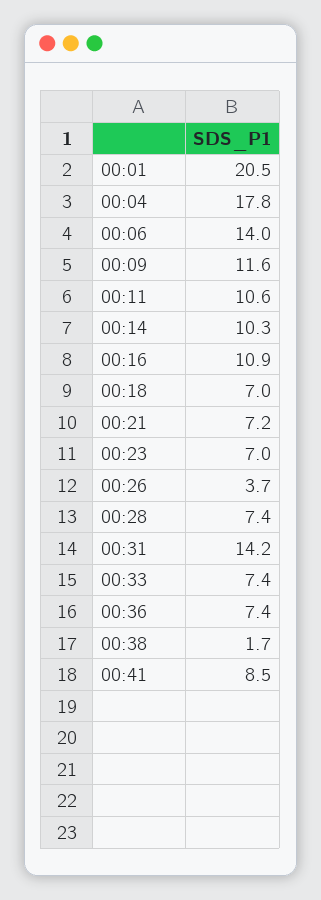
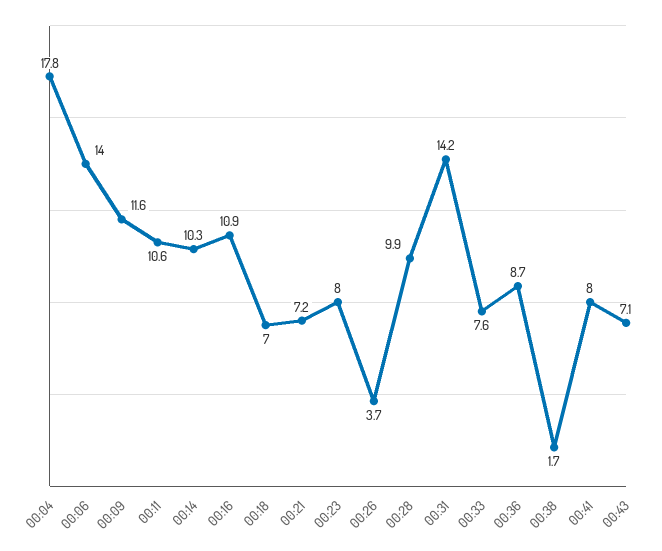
00:01: 20.5 -> none
00:23: 7 -> 8
00:28: 7.4 -> 9.9
00:33: 7.4 -> 7.6
00:36: 7.4 -> 8.7
00:41: 8.5 -> 8
00:43: none -> 7.1

